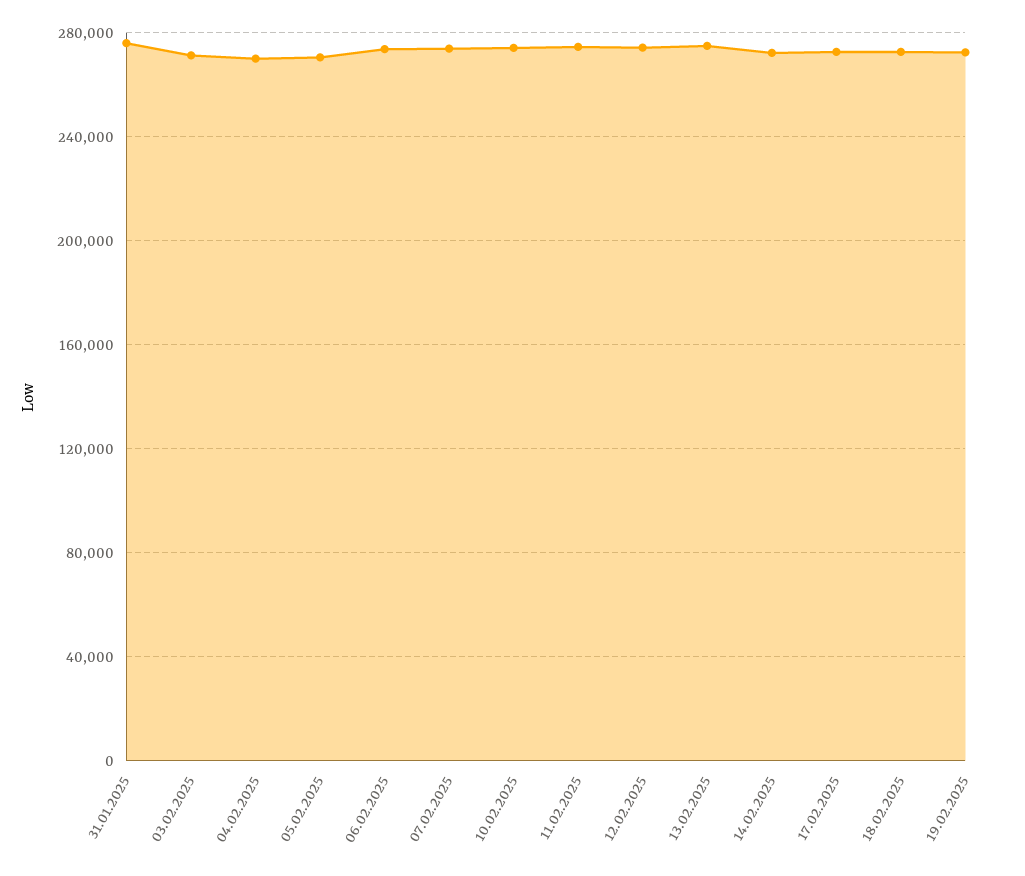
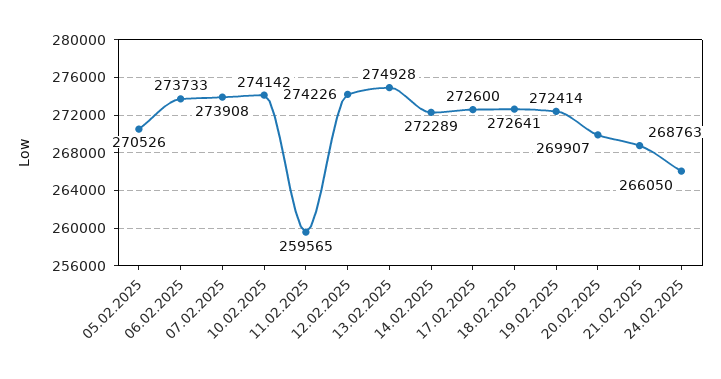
31.01.2025: 275000 -> none
03.02.2025: 270000 -> none
04.02.2025: 270000 -> none
11.02.2025: 275000 -> 259565
20.02.2025: none -> 269907
21.02.2025: none -> 268763
24.02.2025: none -> 266050

